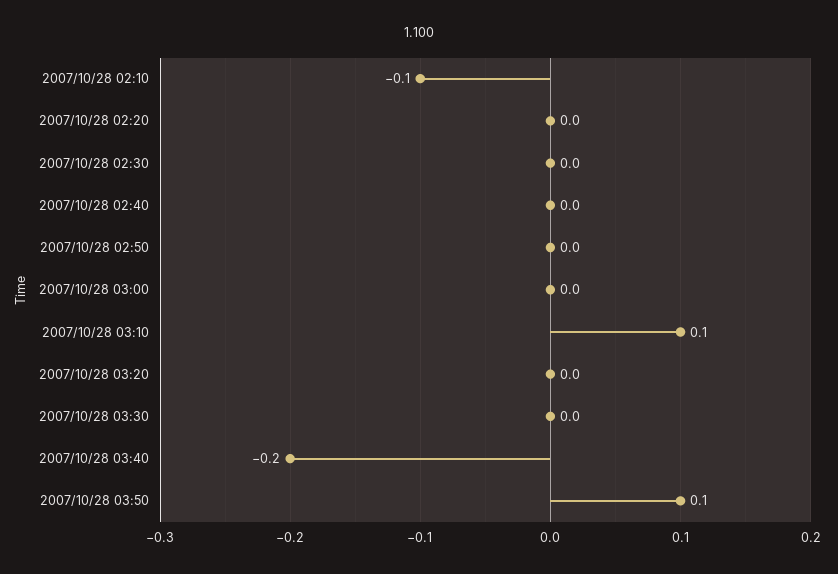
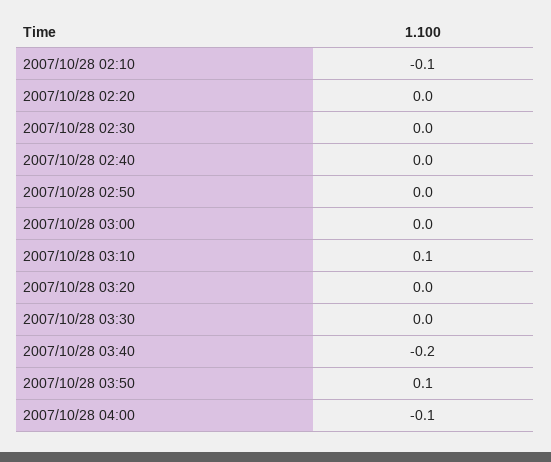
2007/10/28 04:00: none -> -0.1

